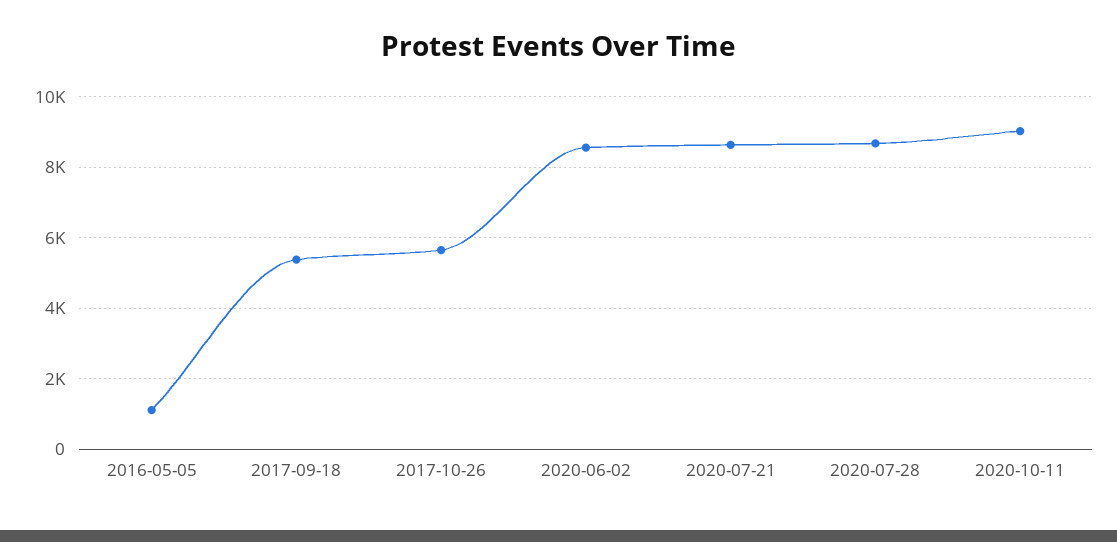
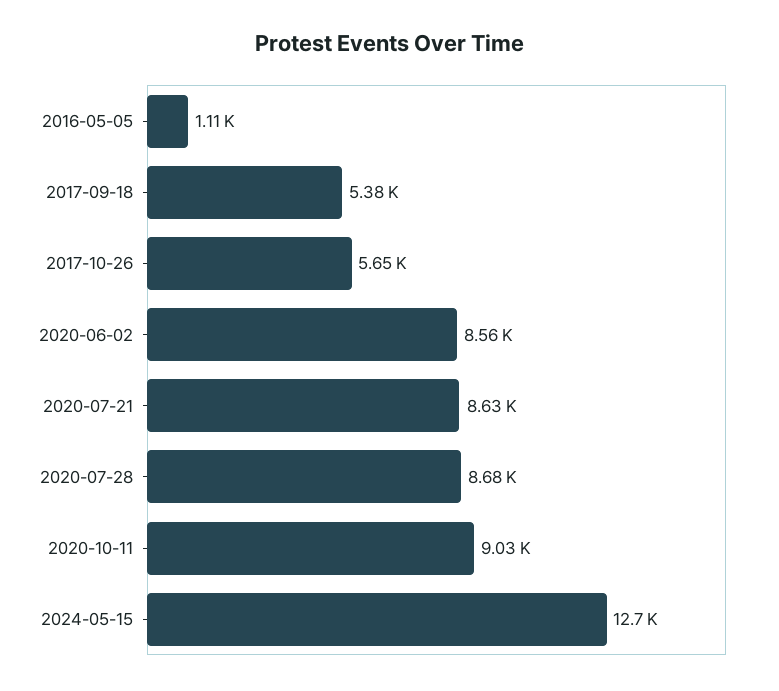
2024-05-15: none -> 12700

